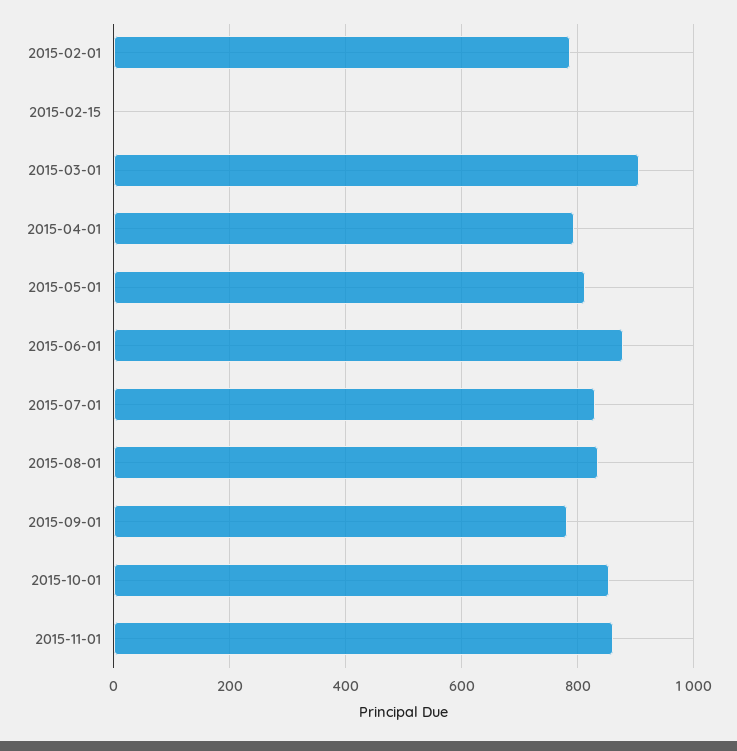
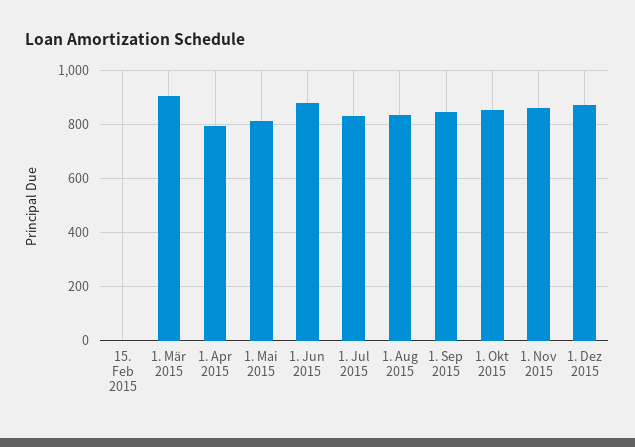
2015-02-01: 780 -> none
2015-09-01: 780 -> 850
1. Dez 2015: none -> 875

